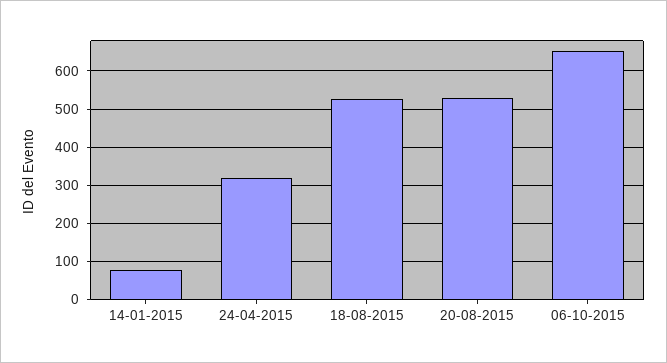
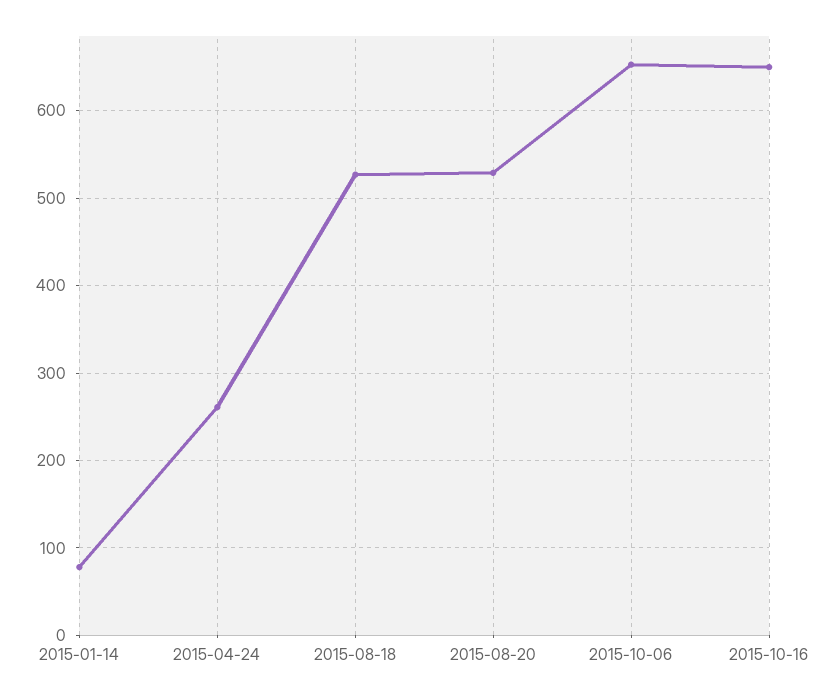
24-04-2015: 320 -> 260
2015-10-16: none -> 650

